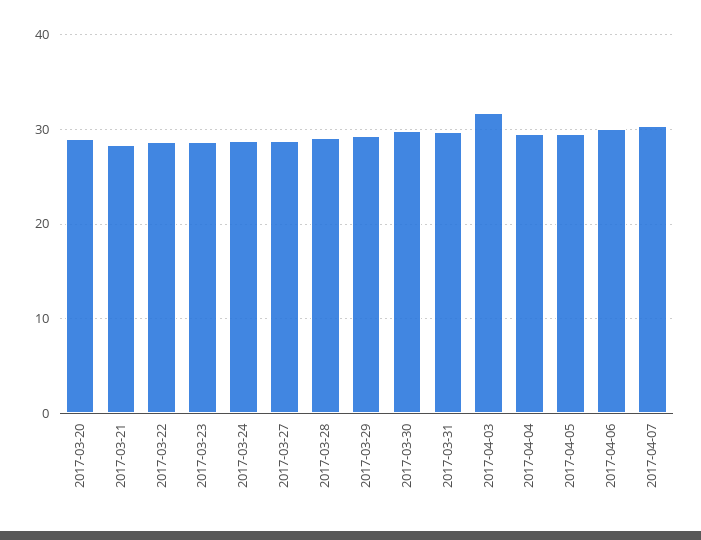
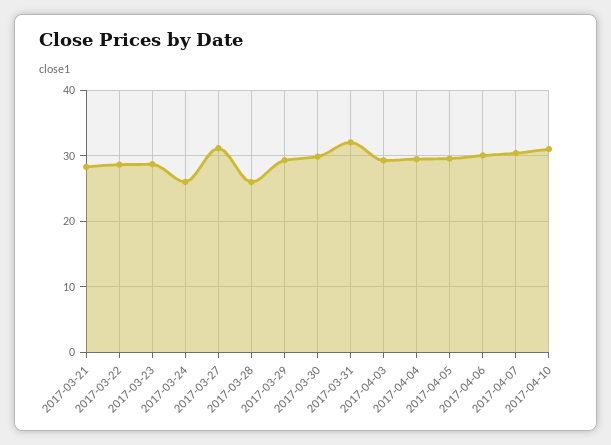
2017-03-20: 29 -> none
2017-03-24: 29 -> 26
2017-03-27: 29 -> 31
2017-03-28: 29 -> 26
2017-03-31: 30 -> 32
2017-04-03: 32 -> 29
2017-04-10: none -> 31

